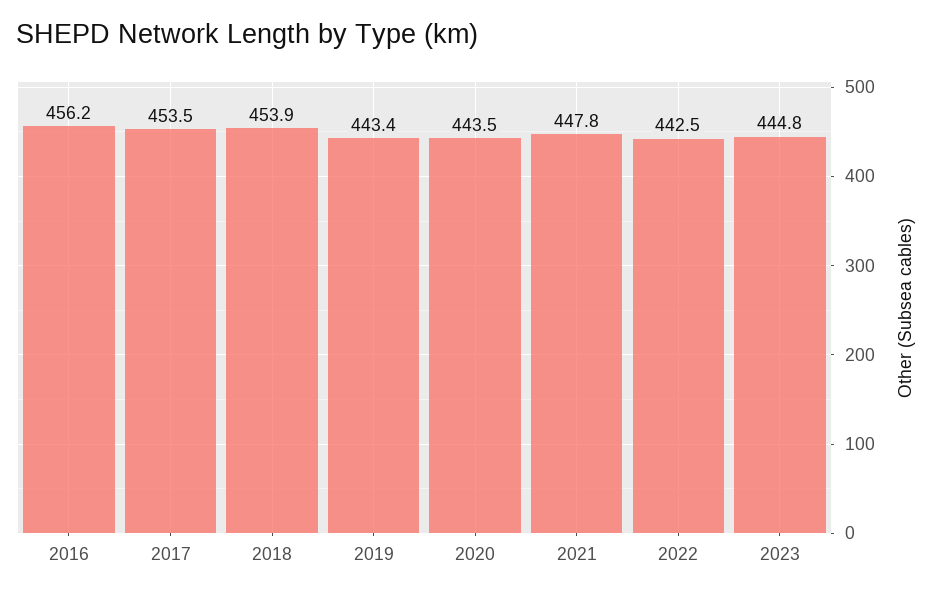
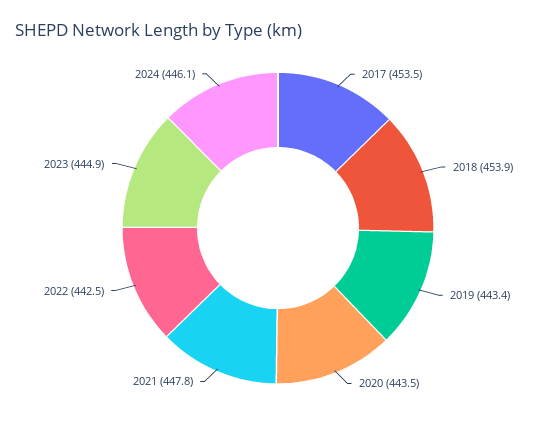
2016: 456.2 -> none
2023: 444.8 -> 444.9
2024: none -> 446.1

